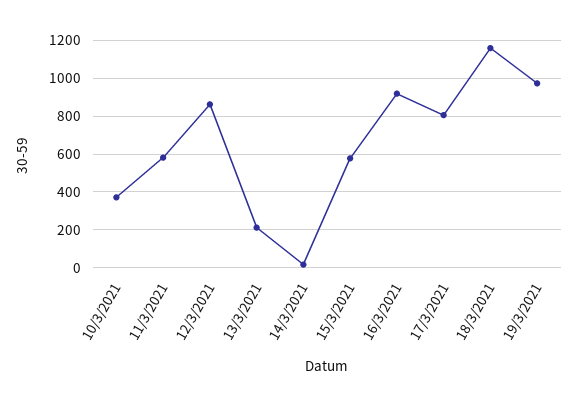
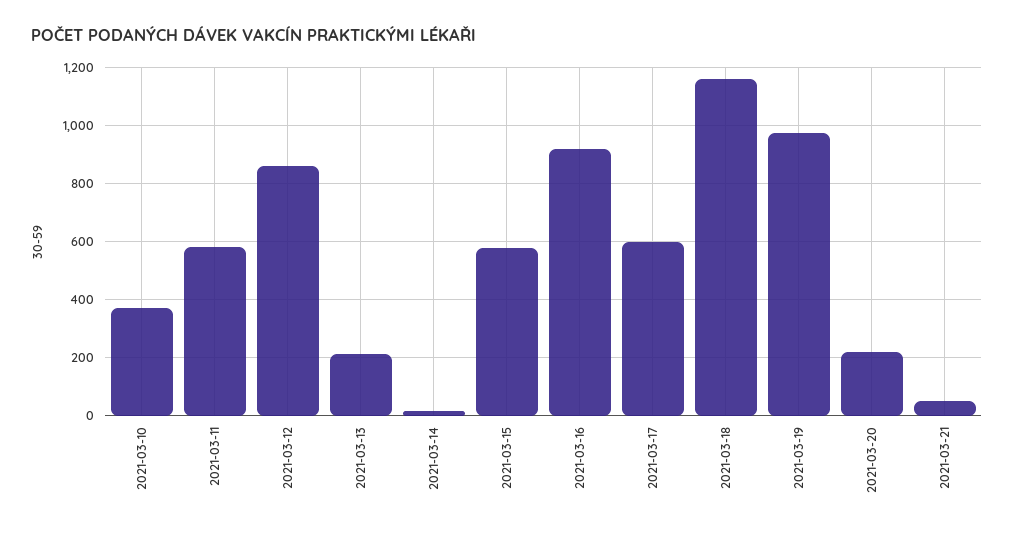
17/3/2021: 800 -> 600
2021-03-20: none -> 225
2021-03-21: none -> 50

